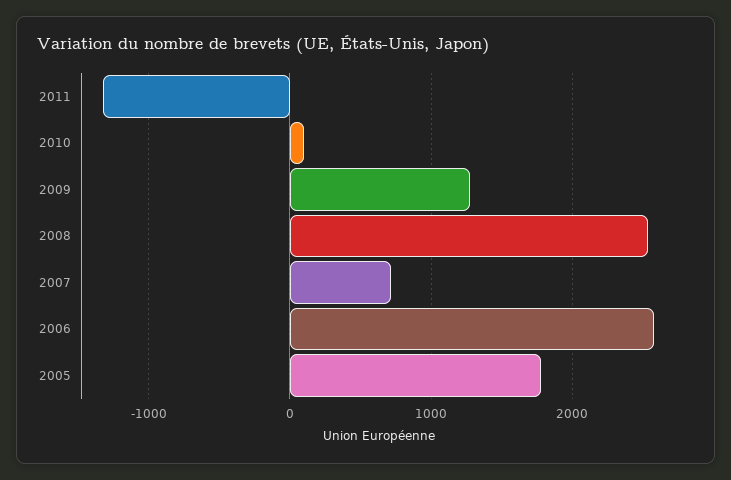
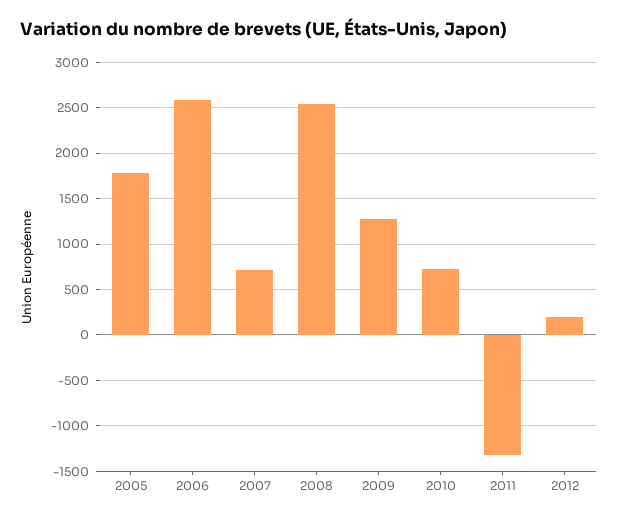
2010: 100 -> 700
2012: none -> 200

